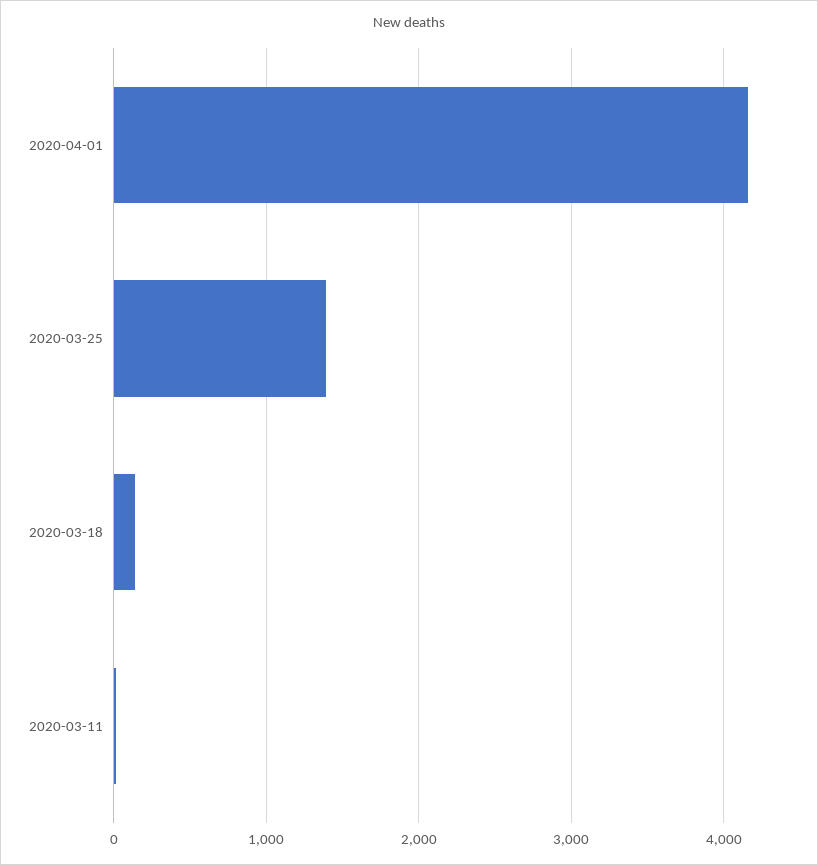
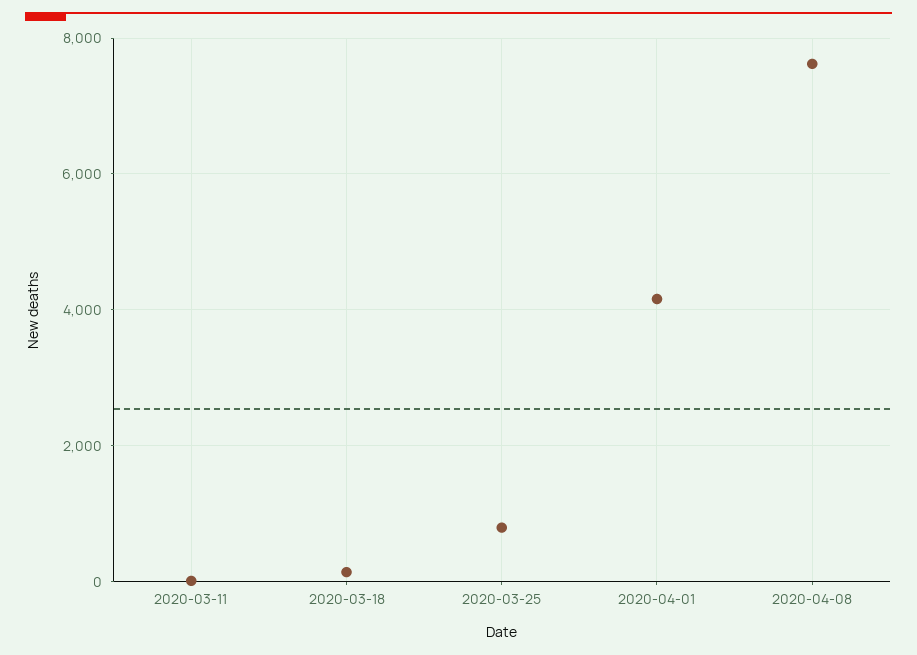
2020-03-25: 1400 -> 800
2020-04-08: none -> 7600

